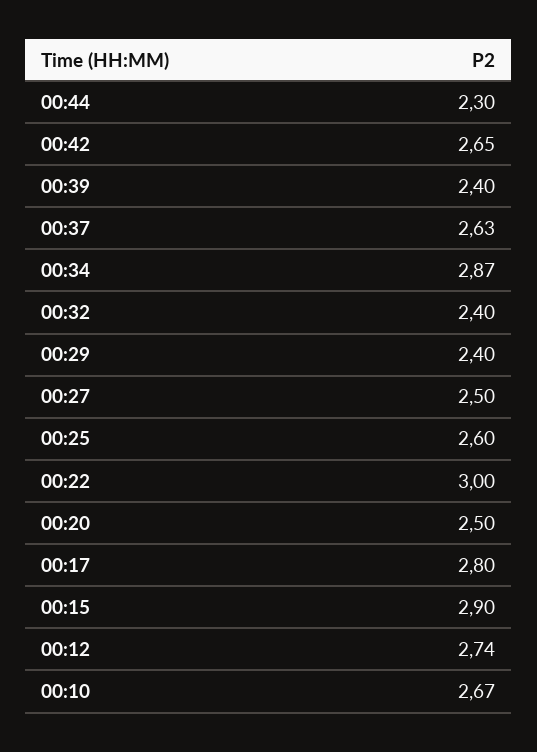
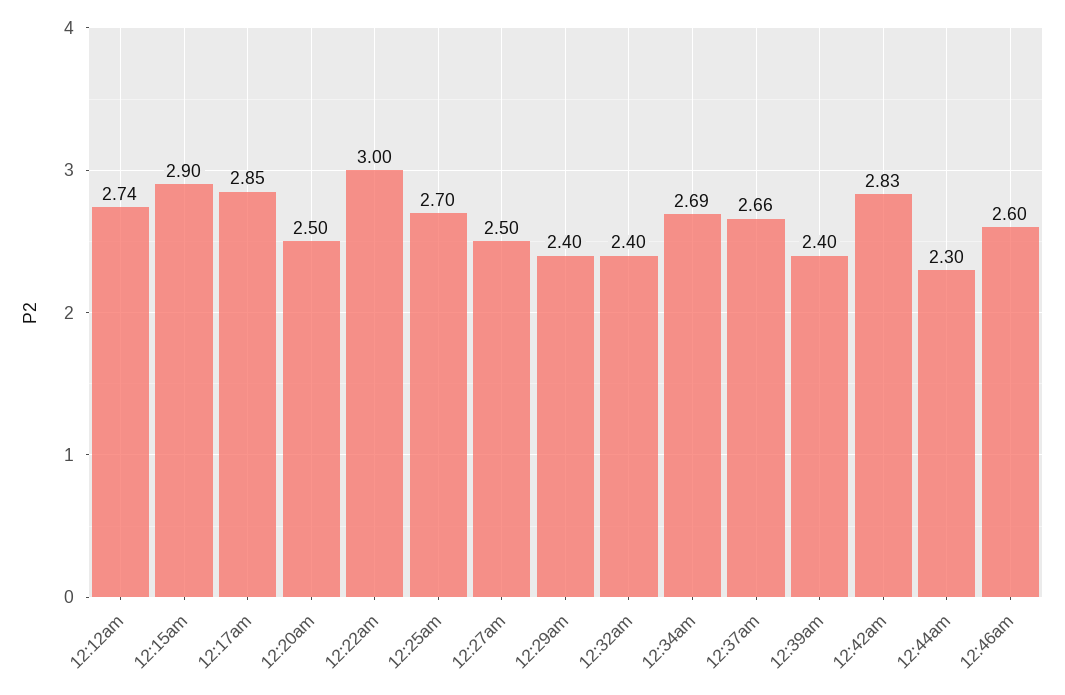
00:42: 2.65 -> 2.83
00:37: 2.63 -> 2.66
00:34: 2.87 -> 2.69
00:25: 2.6 -> 2.7
00:17: 2.8 -> 2.85
00:10: 2.67 -> none
12:46am: none -> 2.6

